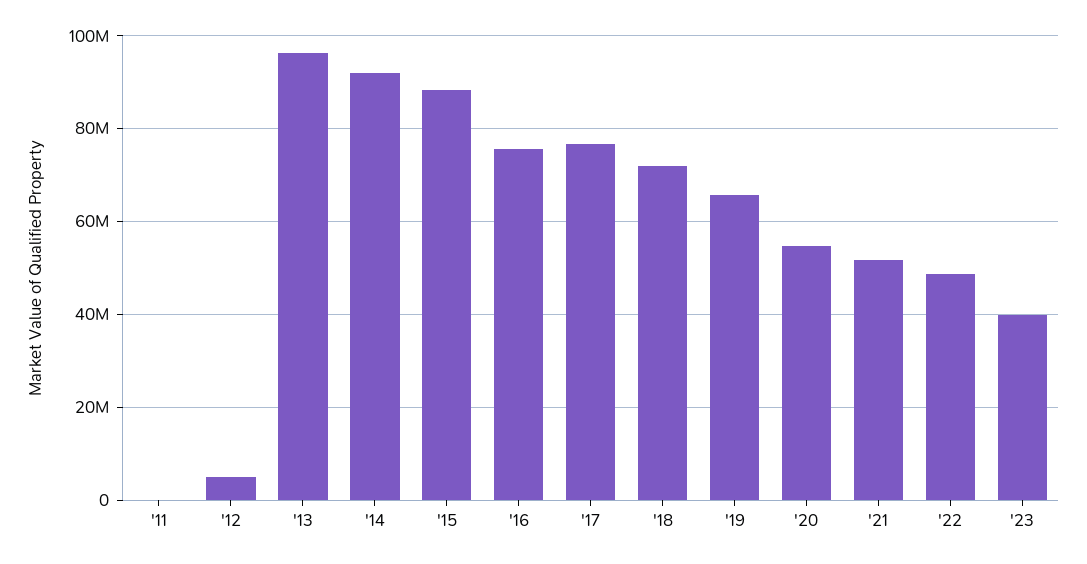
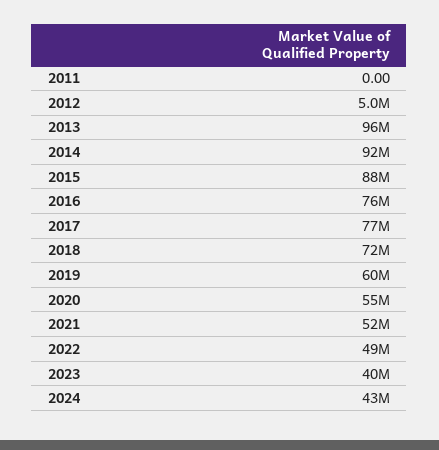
'19: 66000000 -> 60000000
2024: none -> 43000000

